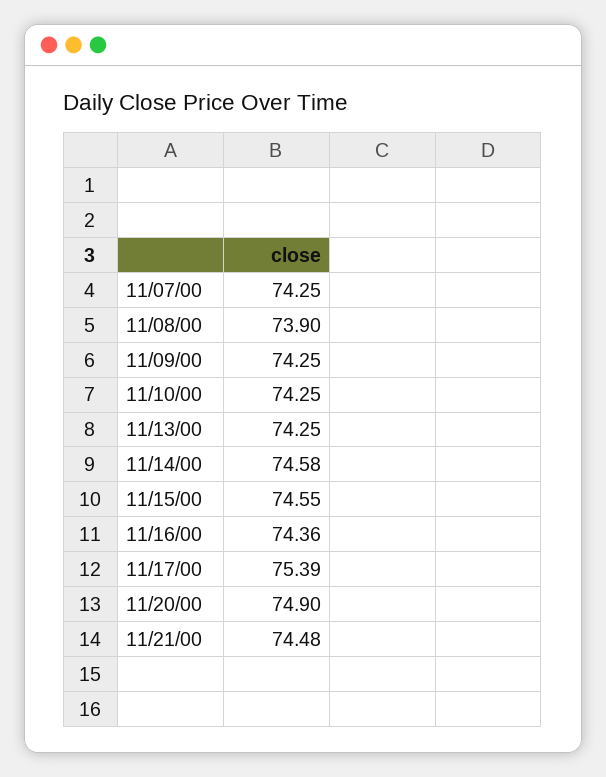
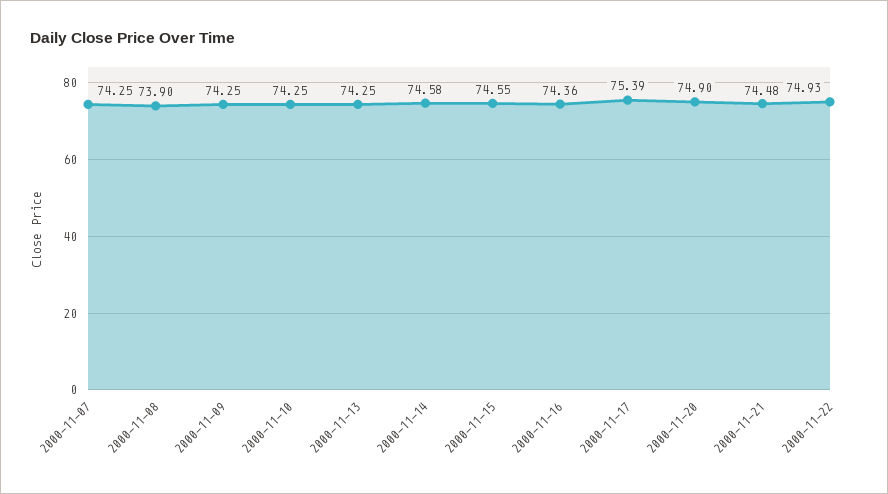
2000-11-22: none -> 74.93

